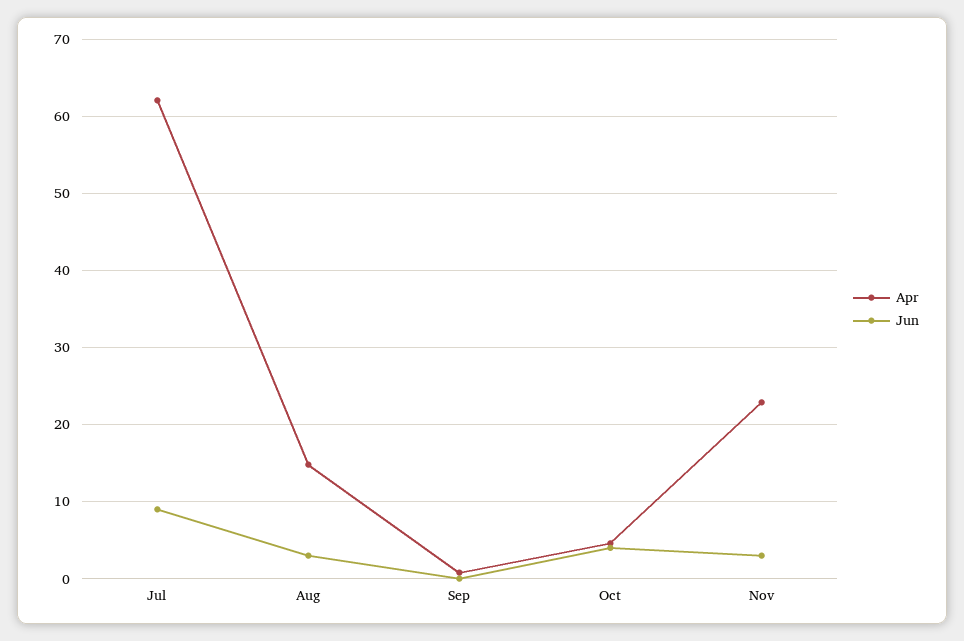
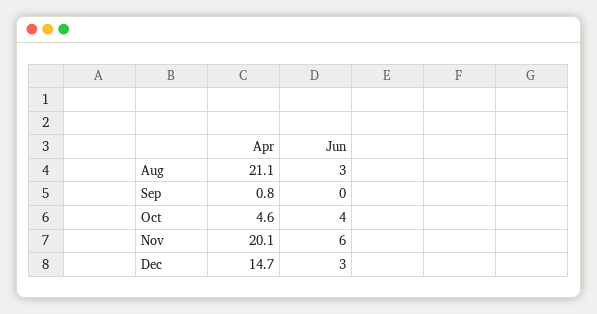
Apr, Jul: 62 -> none
Jun, Jul: 9 -> none
Apr, Aug: 15 -> 21.1
Apr, Nov: 23 -> 20.1
Jun, Nov: 3 -> 6
Apr, Dec: none -> 14.7
Jun, Dec: none -> 3

